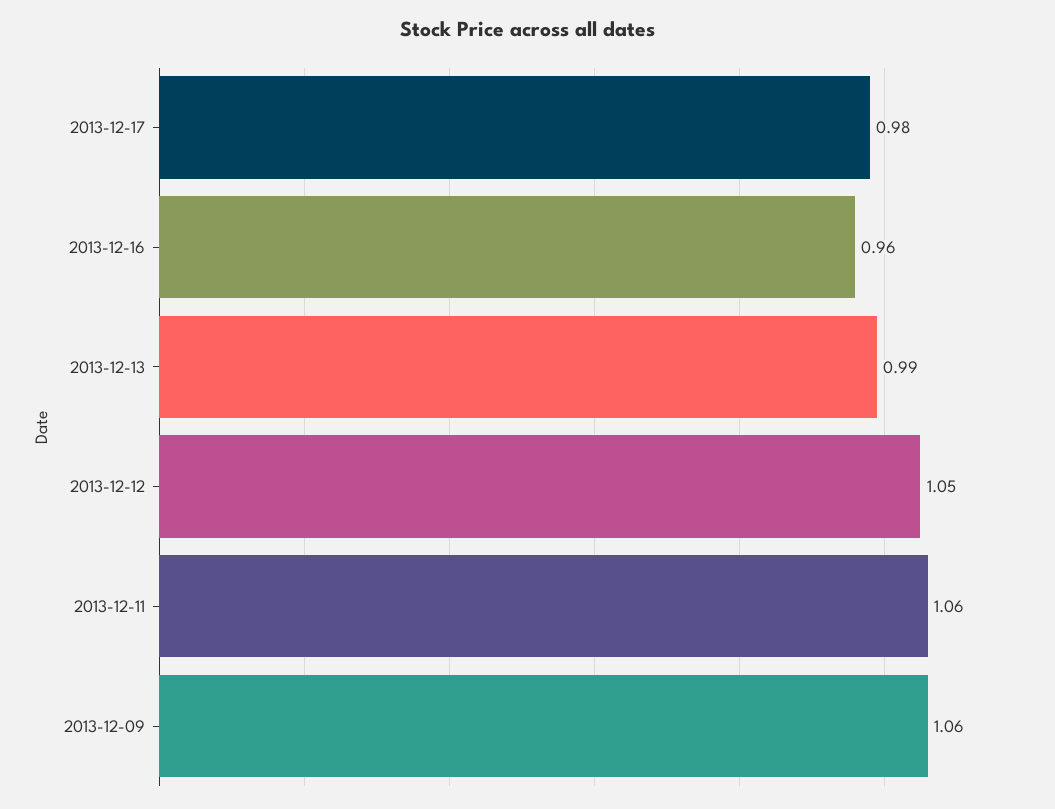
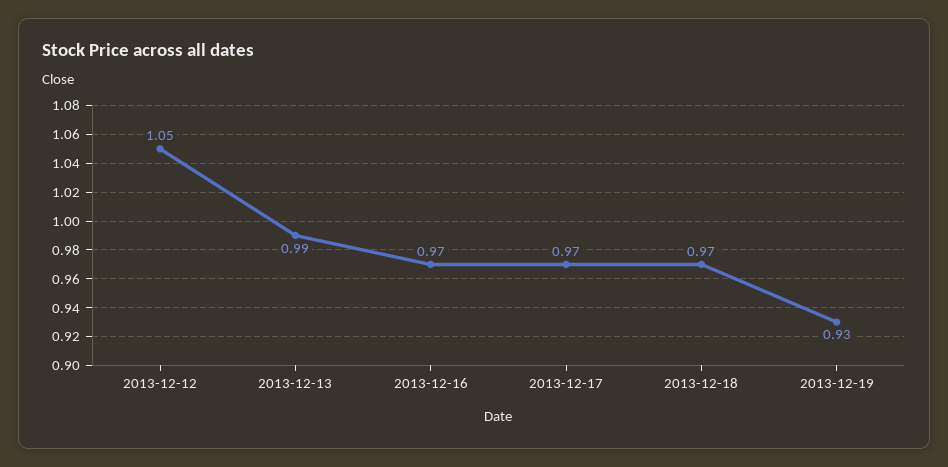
2013-12-17: 0.98 -> 0.97
2013-12-16: 0.96 -> 0.97
2013-12-11: 1.06 -> none
2013-12-09: 1.06 -> none
2013-12-18: none -> 0.97
2013-12-19: none -> 0.93

